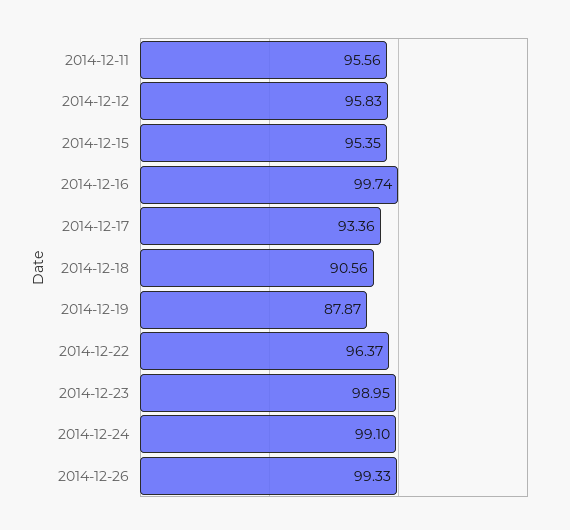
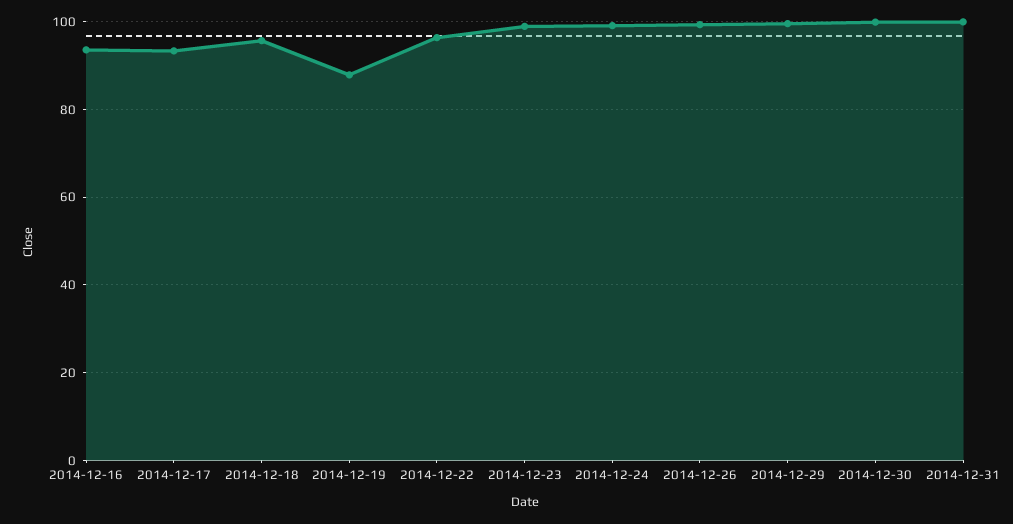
2014-12-11: 95.56 -> none
2014-12-12: 95.83 -> none
2014-12-15: 95.35 -> none
2014-12-16: 99.74 -> 94
2014-12-18: 90.56 -> 96
2014-12-29: none -> 100
2014-12-30: none -> 100
2014-12-31: none -> 100

